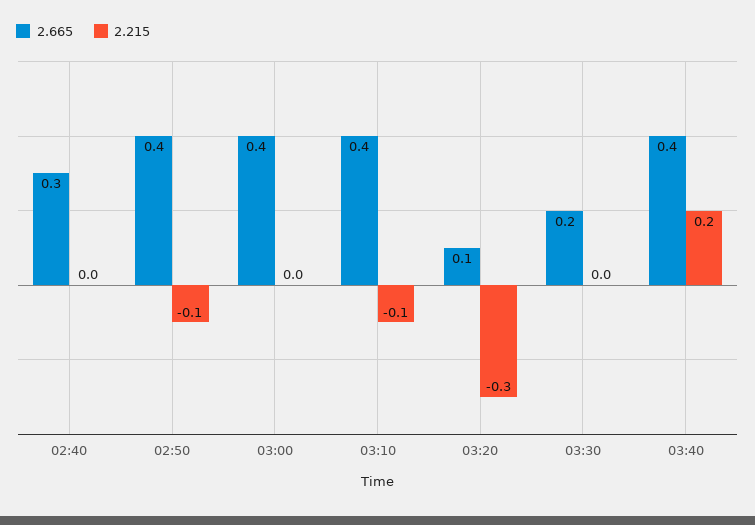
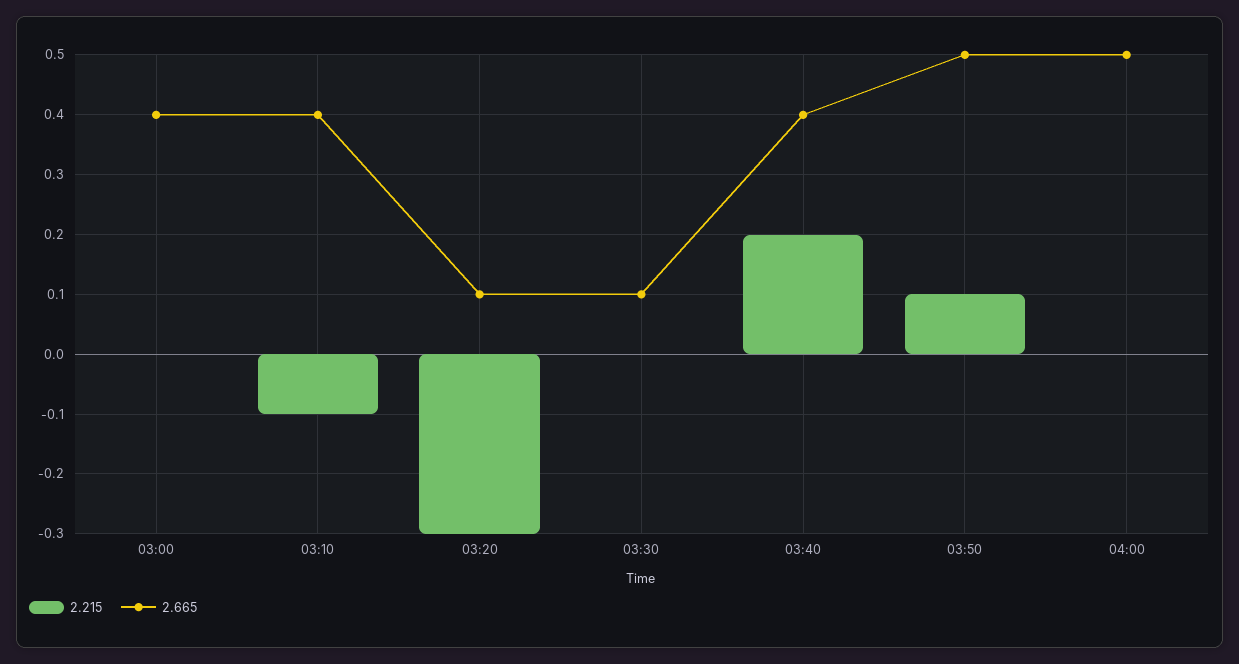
2.665, 02:40: 0.3 -> none
2.215, 02:40: 0 -> none
2.665, 02:50: 0.4 -> none
2.215, 02:50: -0.1 -> none
2.665, 03:30: 0.2 -> 0.1
2.215, 03:50: none -> 0.1
2.665, 03:50: none -> 0.5
2.215, 04:00: none -> 0
2.665, 04:00: none -> 0.5

